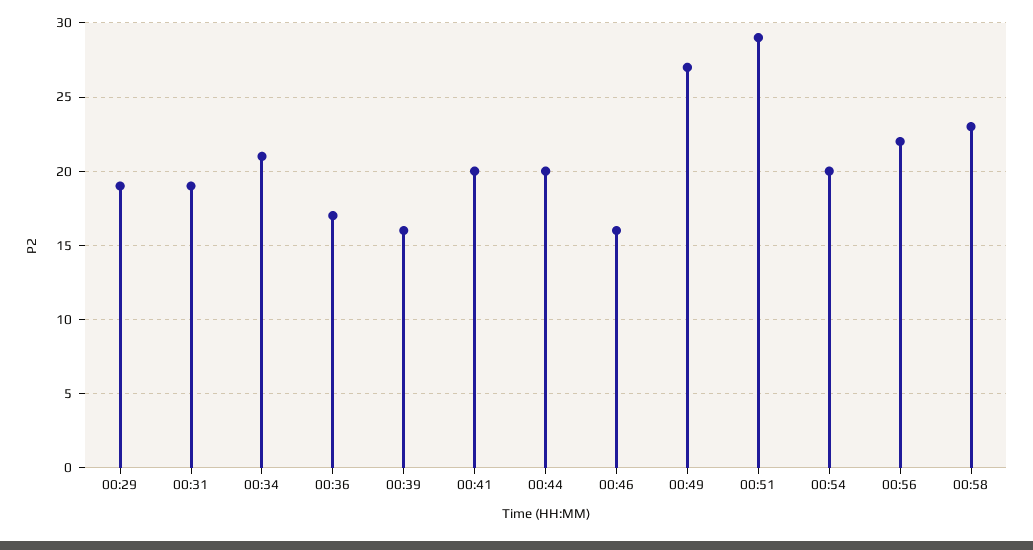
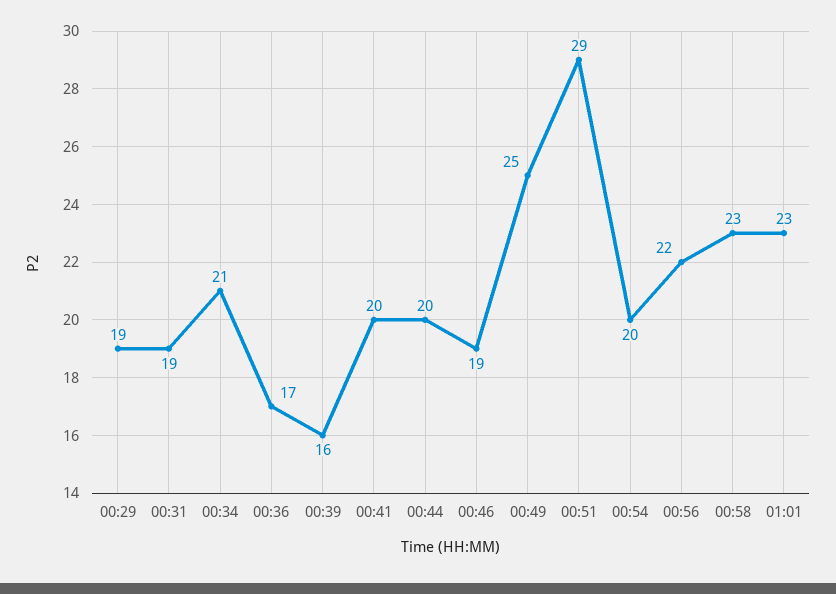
00:46: 16 -> 19
00:49: 27 -> 25
01:01: none -> 23

